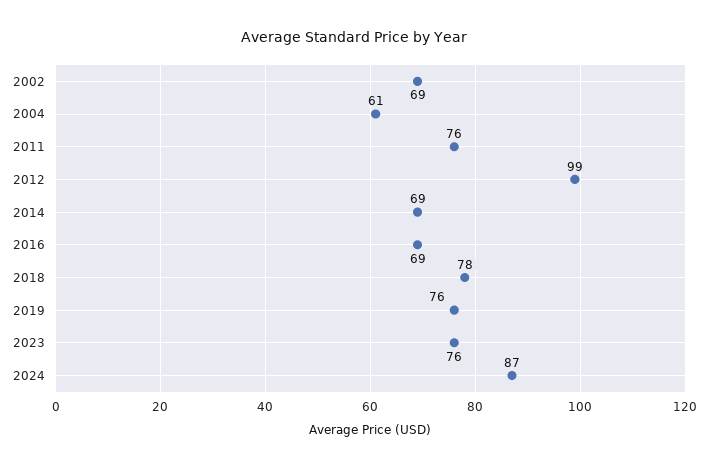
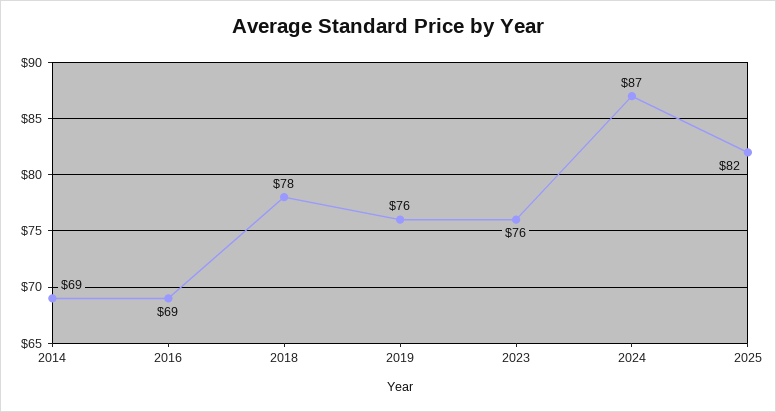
2002: 69 -> none
2004: 61 -> none
2011: 76 -> none
2012: 99 -> none
2025: none -> 82

